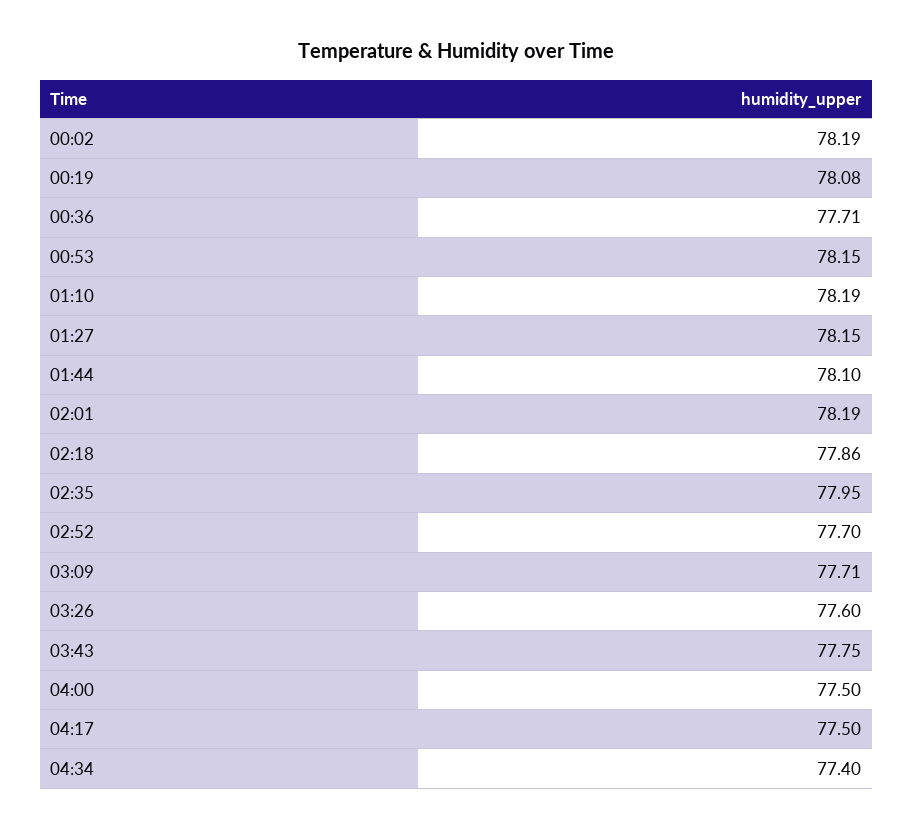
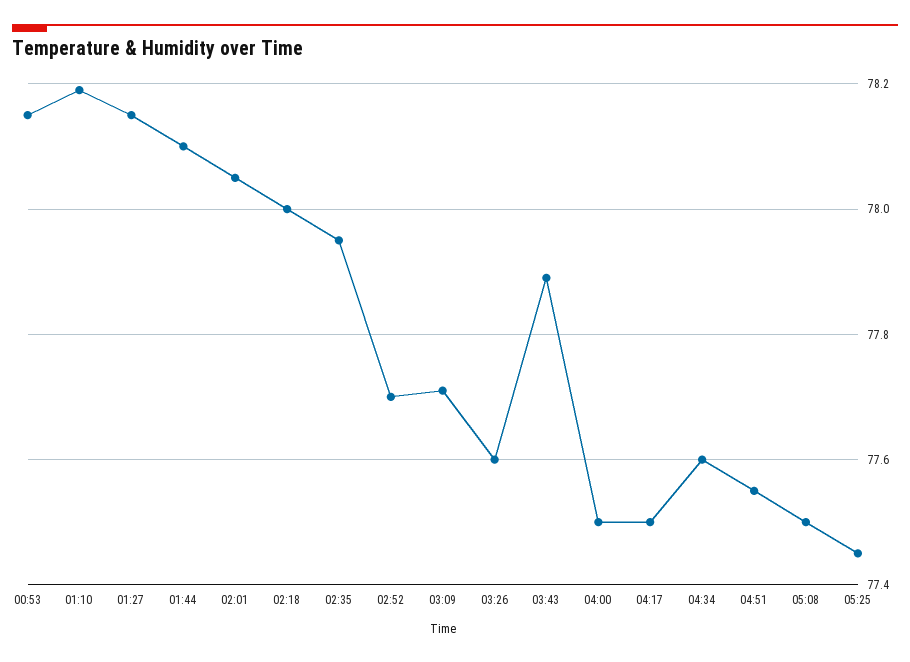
00:02: 78.19 -> none
00:19: 78.08 -> none
00:36: 77.71 -> none
02:01: 78.19 -> 78.05
02:18: 77.86 -> 78
03:43: 77.75 -> 77.9
04:34: 77.4 -> 77.6
04:51: none -> 77.55
05:08: none -> 77.5
05:25: none -> 77.45

